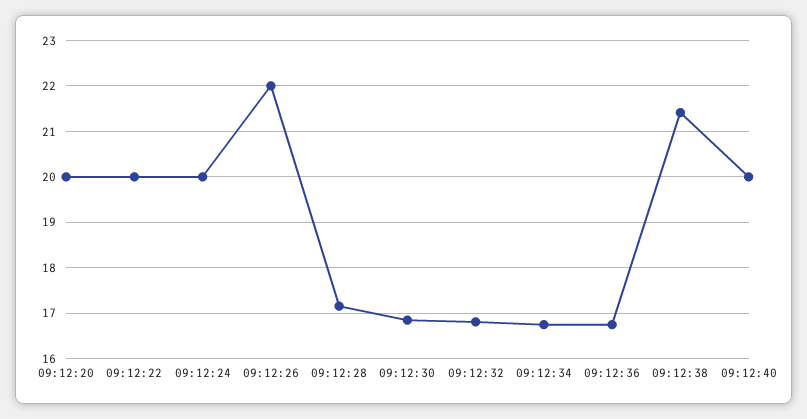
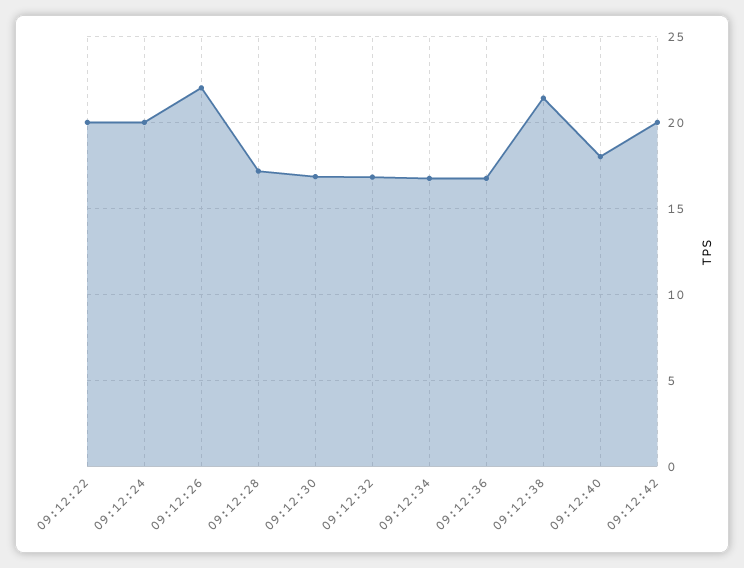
09:12:20: 20 -> none
09:12:40: 20 -> 18
09:12:42: none -> 20

